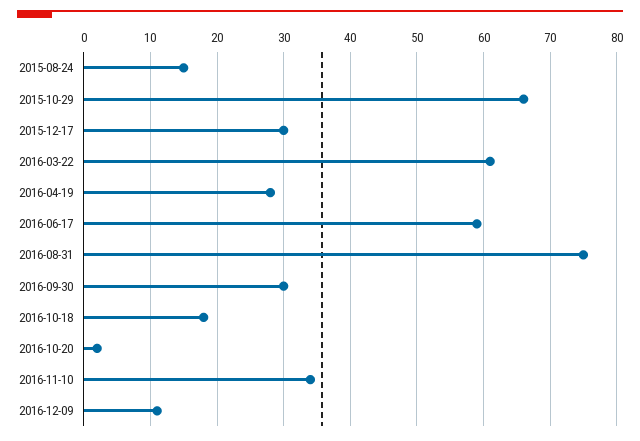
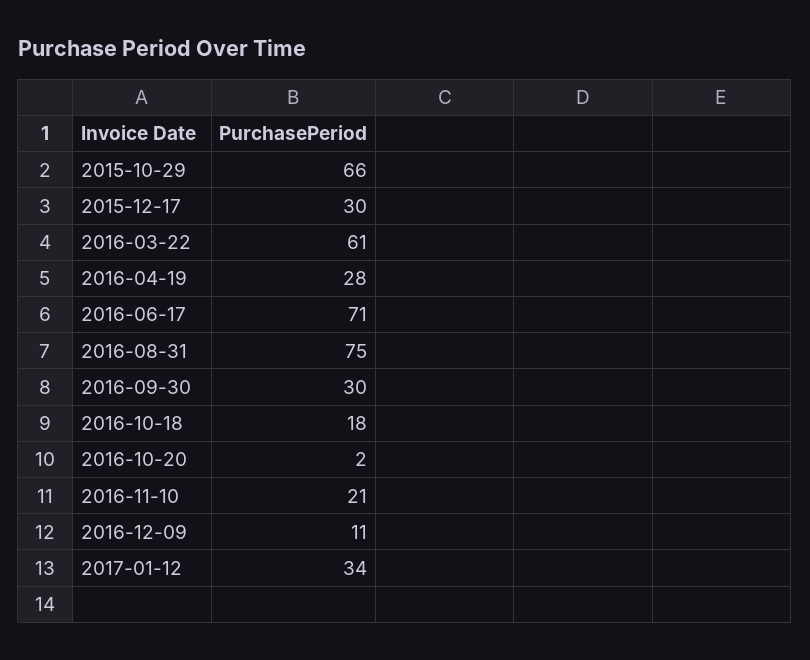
2015-08-24: 15 -> none
2016-06-17: 59 -> 71
2016-11-10: 34 -> 21
2017-01-12: none -> 34

